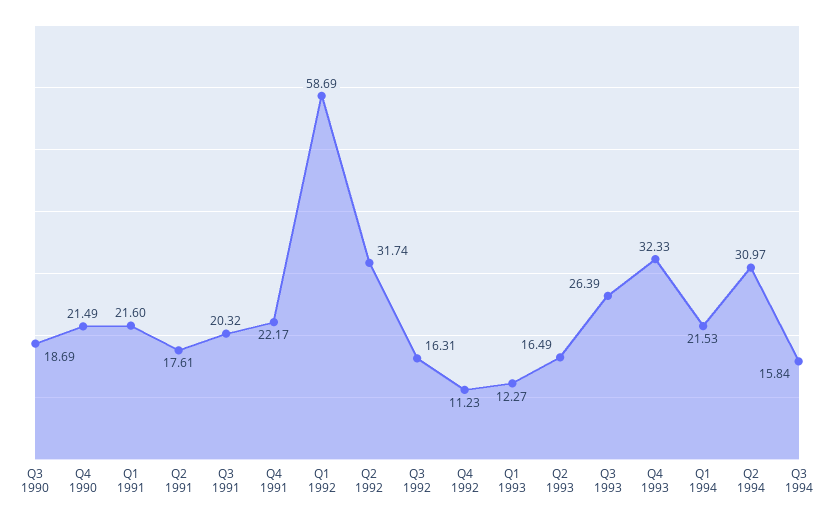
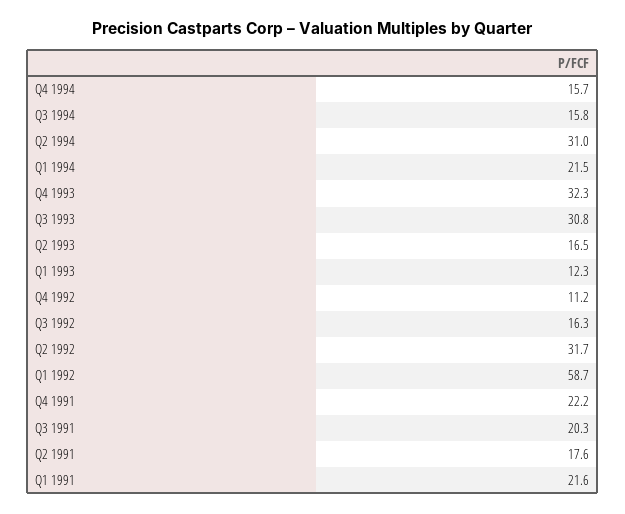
Q3 1990: 18.69 -> none
Q4 1990: 21.49 -> none
Q3 1993: 26.39 -> 30.8
Q4 1994: none -> 15.7

